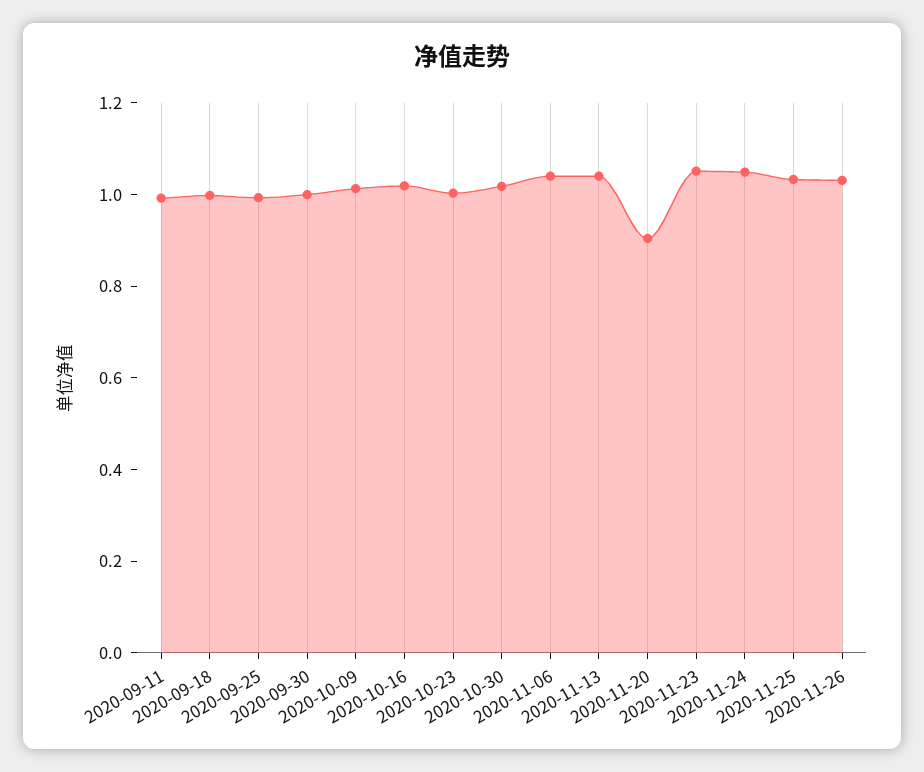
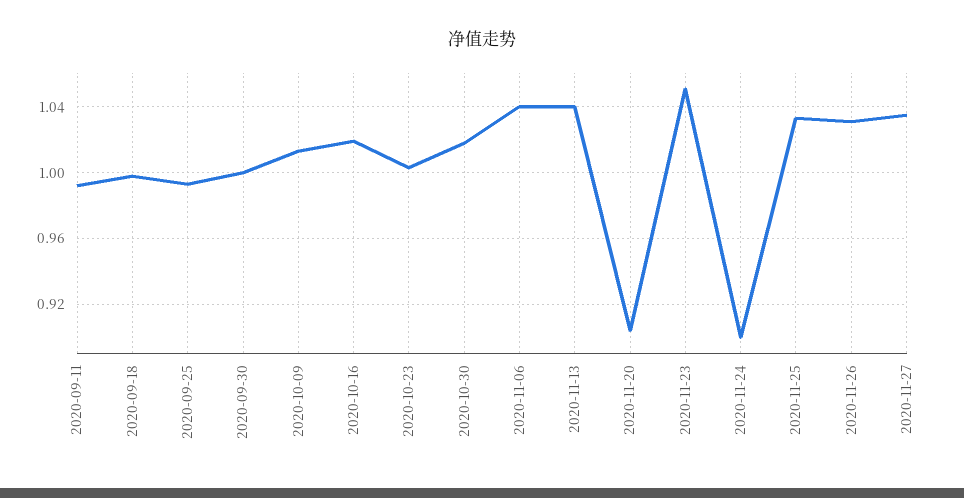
2020-11-24: 1.05 -> 0.9
2020-11-27: none -> 1.035

